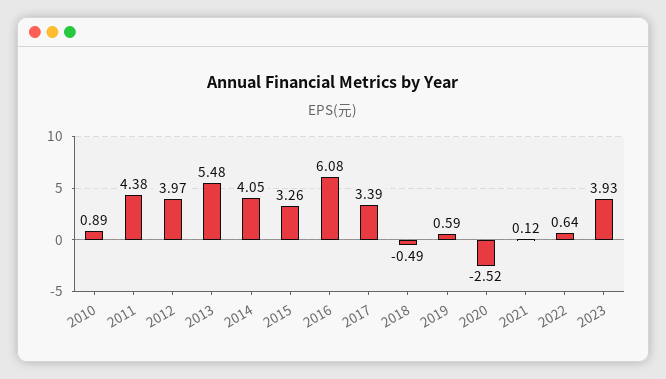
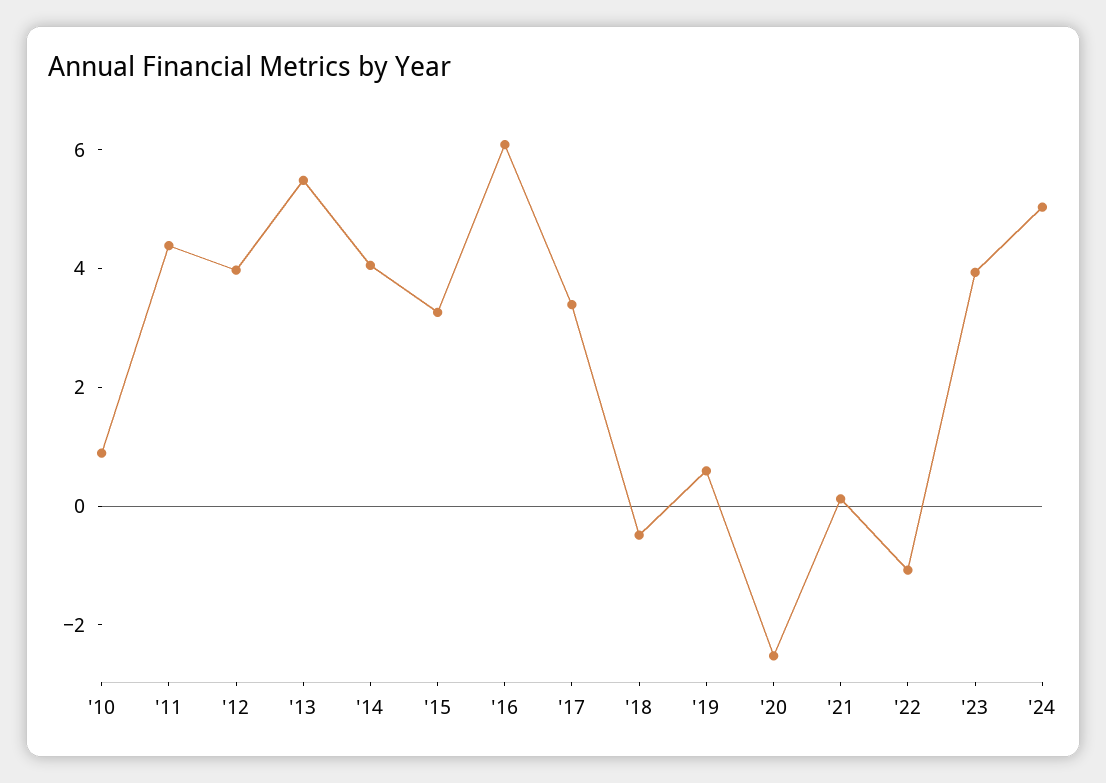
2022: 0.64 -> -1
'24: none -> 5

